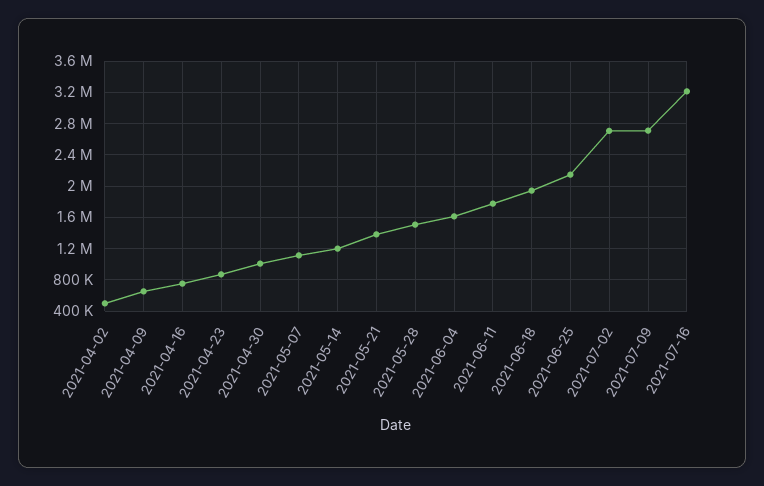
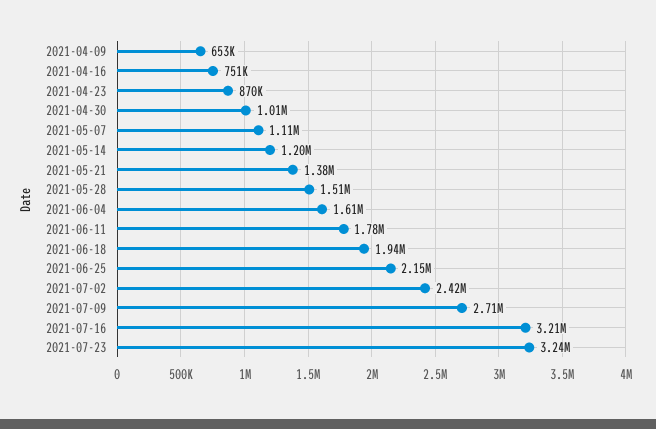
2021-04-02: 500000 -> none
2021-07-02: 2700000 -> 2420000
2021-07-23: none -> 3240000

